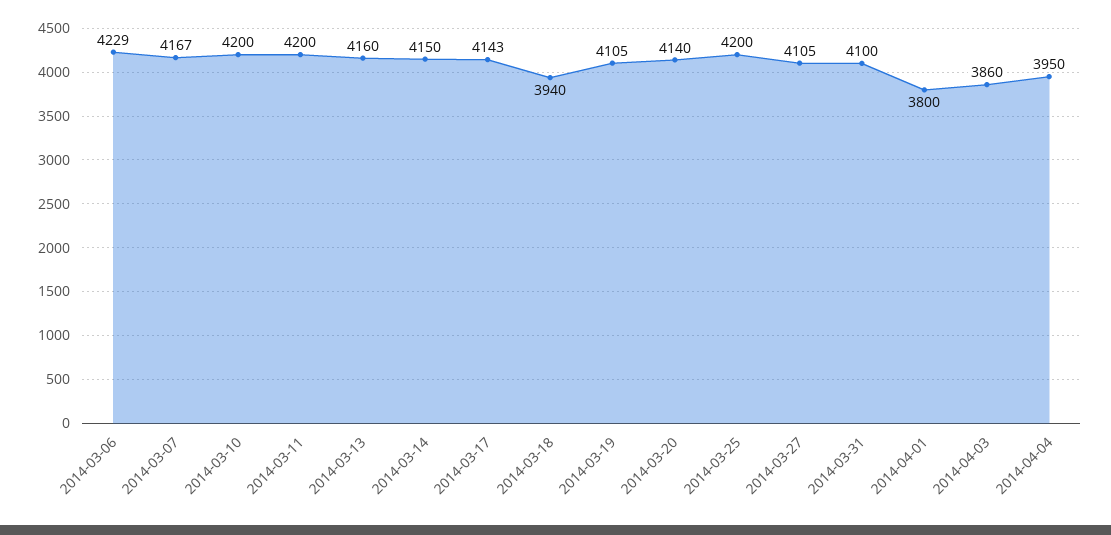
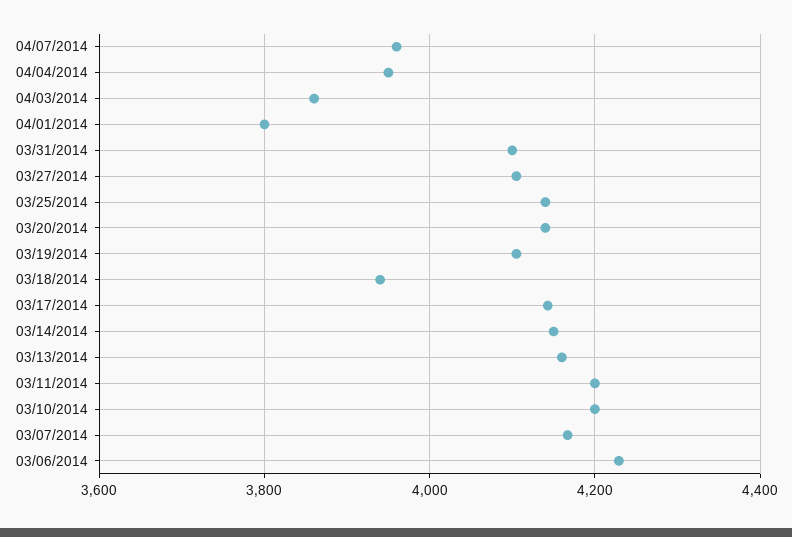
2014-03-25: 4200 -> 4140
04/07/2014: none -> 3960

